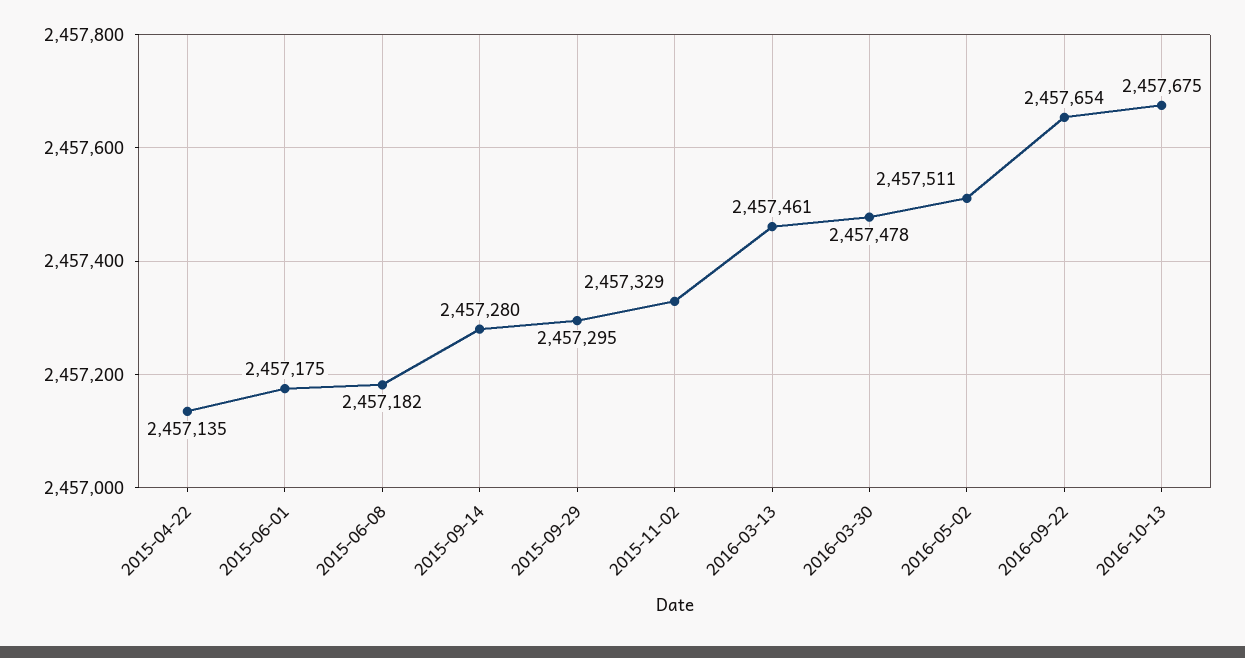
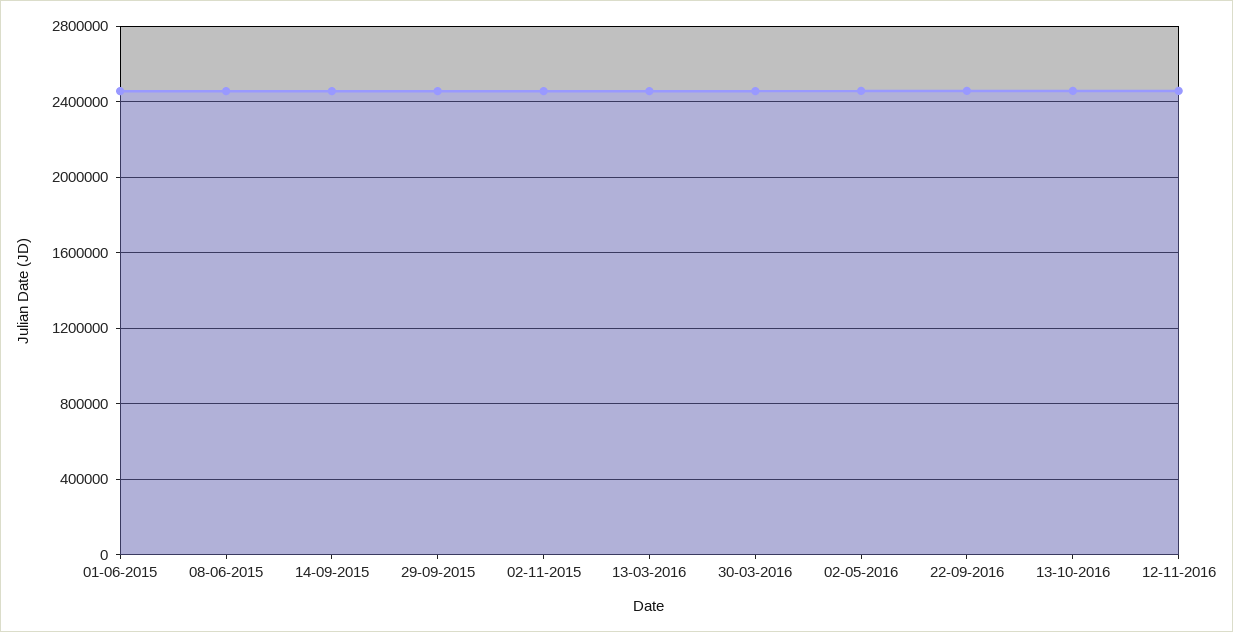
2015-04-22: 2457135 -> none
12-11-2016: none -> 2450000

